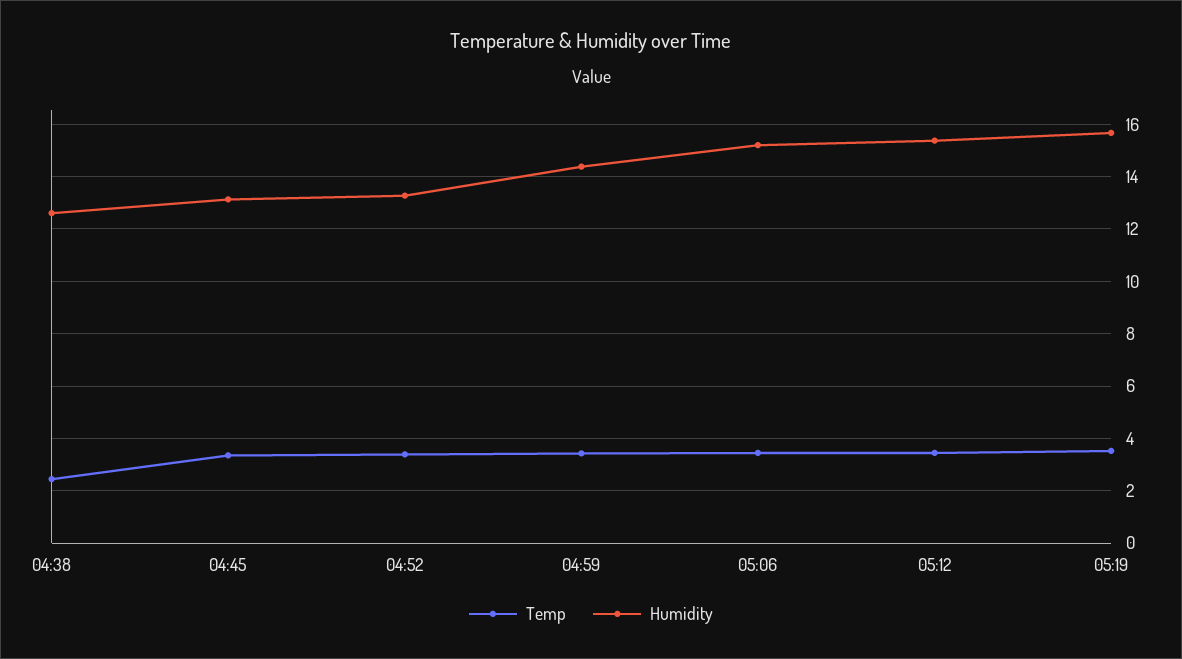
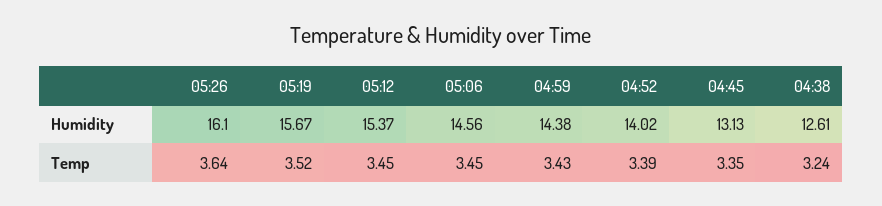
Temp, 04:38: 2.5 -> 3.24
Humidity, 04:52: 13.25 -> 14.02
Humidity, 05:06: 15.25 -> 14.56
Humidity, 05:26: none -> 16.1
Temp, 05:26: none -> 3.64

